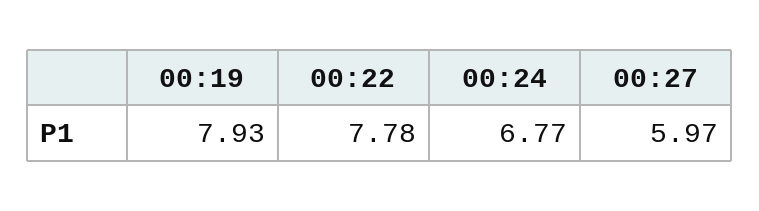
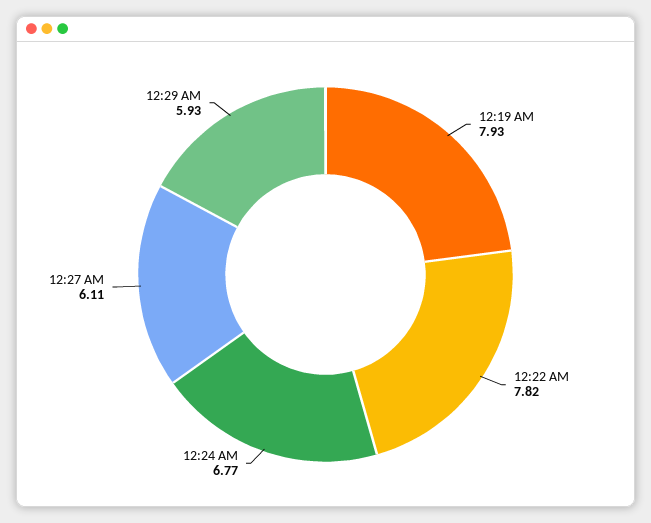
00:22: 7.78 -> 7.82
00:27: 5.97 -> 6.11
12:29 AM: none -> 5.93

